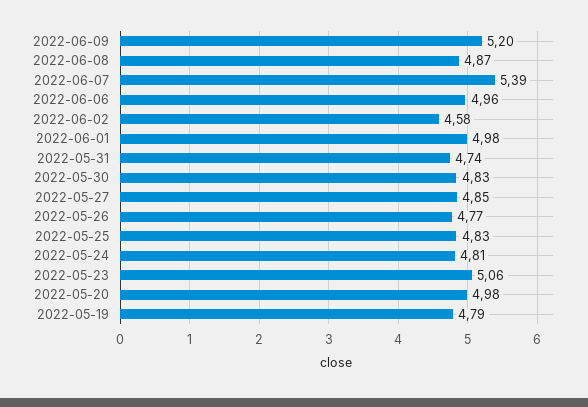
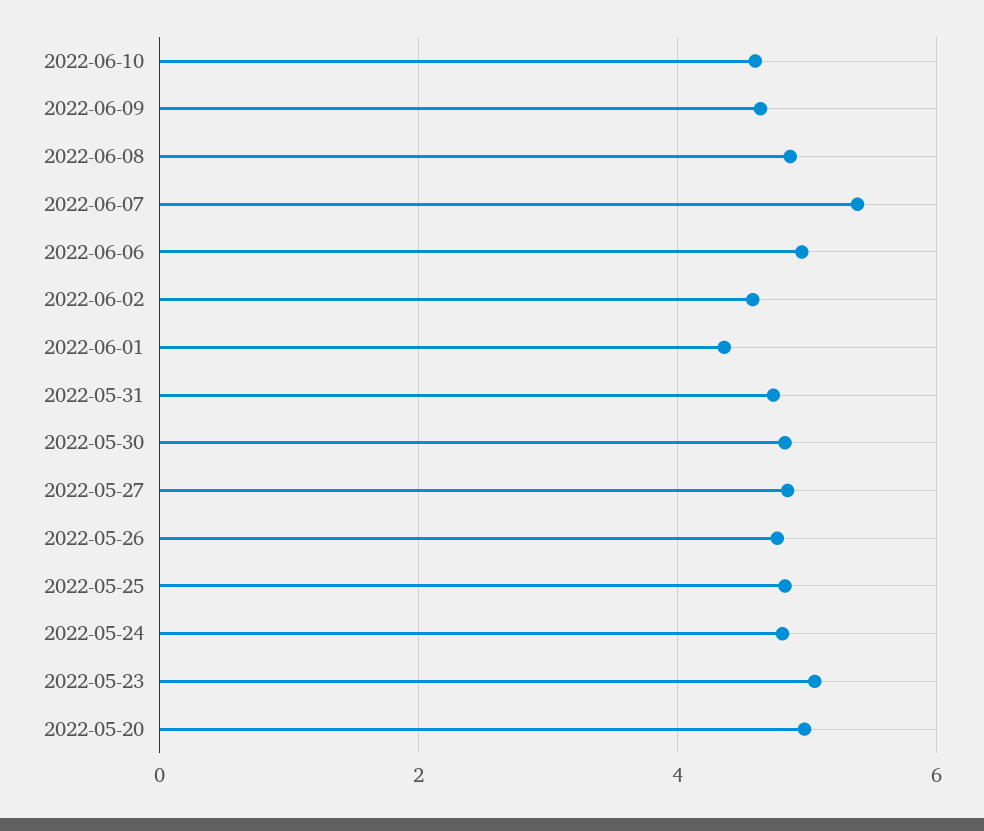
2022-06-09: 5.2 -> 4.6
2022-06-01: 4.98 -> 4.4
2022-05-19: 4.79 -> none
2022-06-10: none -> 4.6

